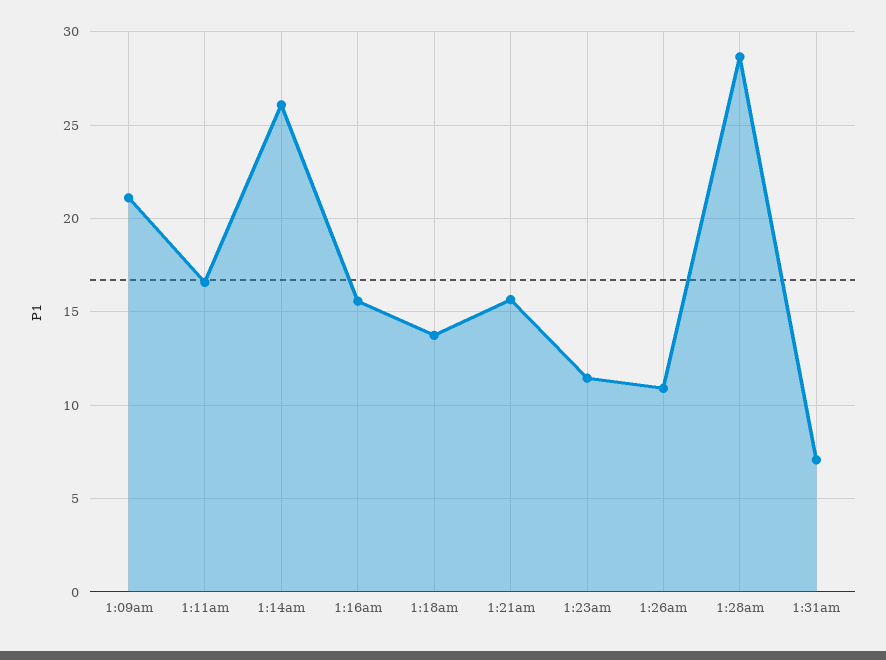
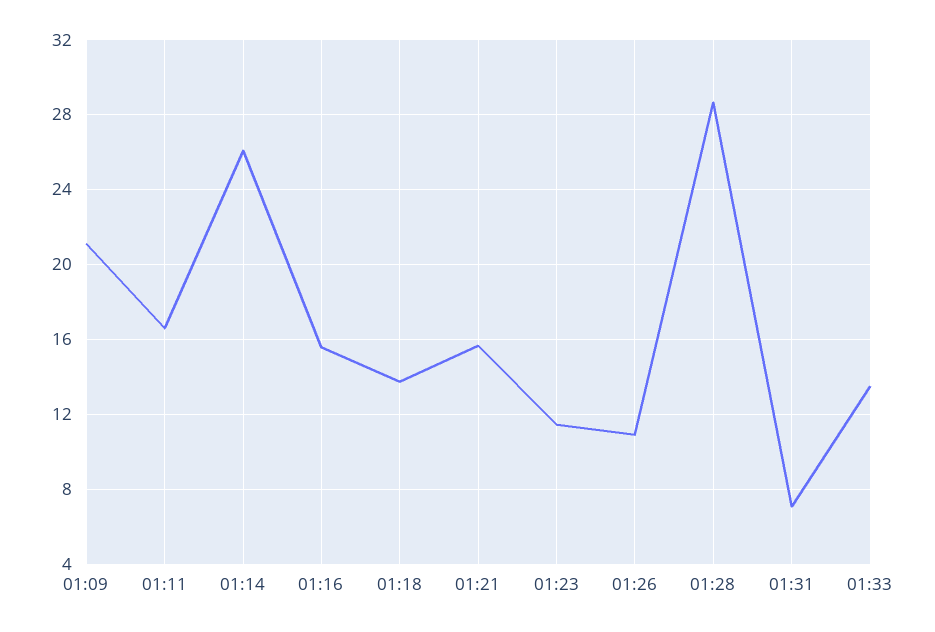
01:33: none -> 13.5

